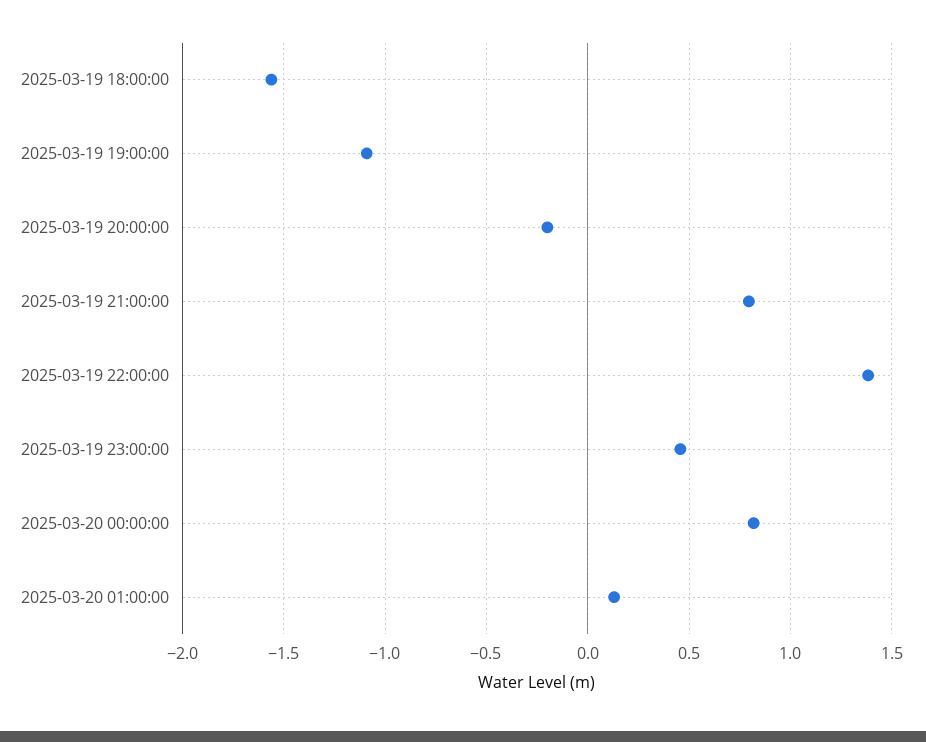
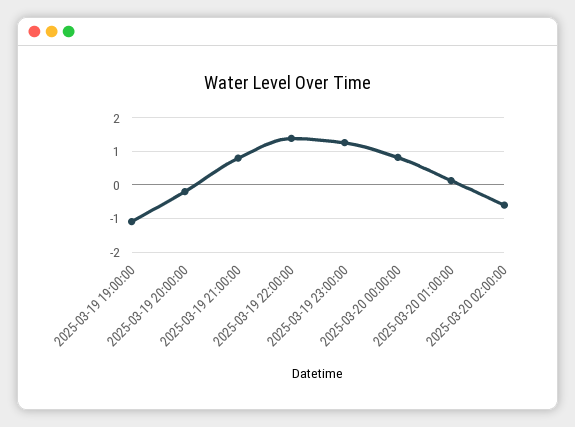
2025-03-19 18:00:00: -1.55 -> none
2025-03-19 23:00:00: 0.45 -> 1.2
2025-03-20 02:00:00: none -> -0.6

